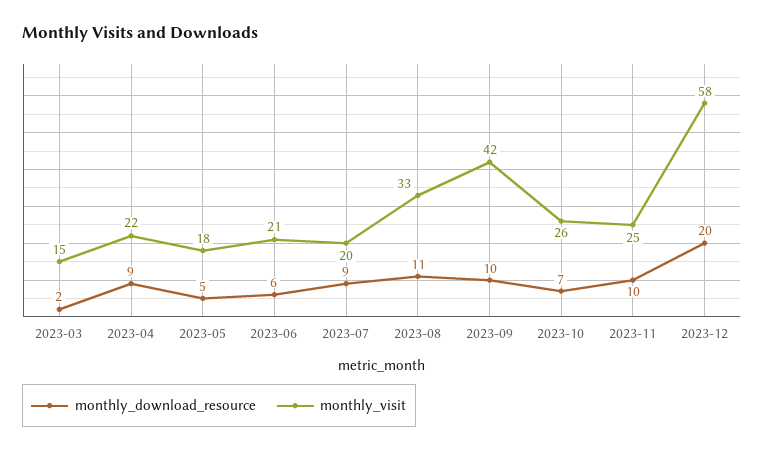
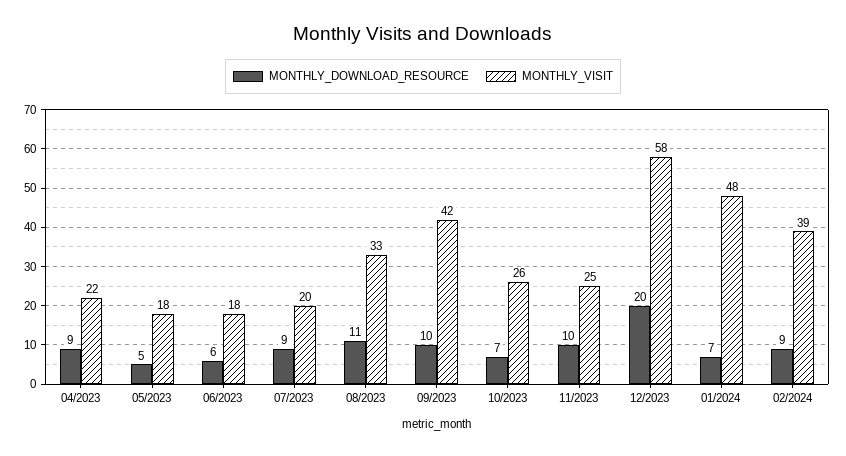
monthly_download_resource, 2023-03: 2 -> none
monthly_visit, 2023-03: 15 -> none
monthly_visit, 2023-06: 21 -> 18
monthly_download_resource, 01/2024: none -> 7
monthly_visit, 01/2024: none -> 48
monthly_download_resource, 02/2024: none -> 9
monthly_visit, 02/2024: none -> 39

